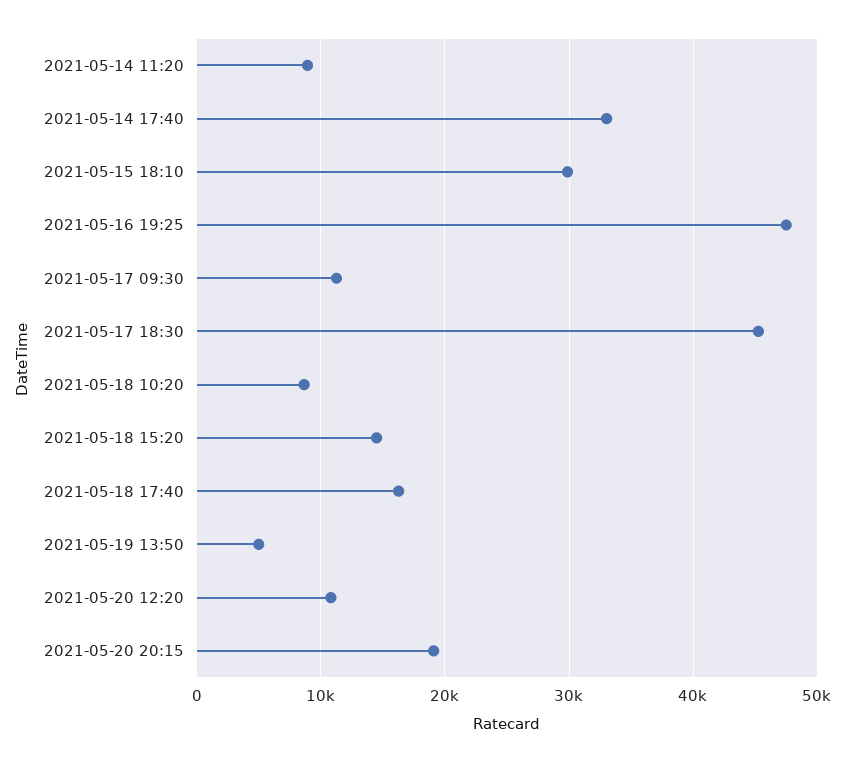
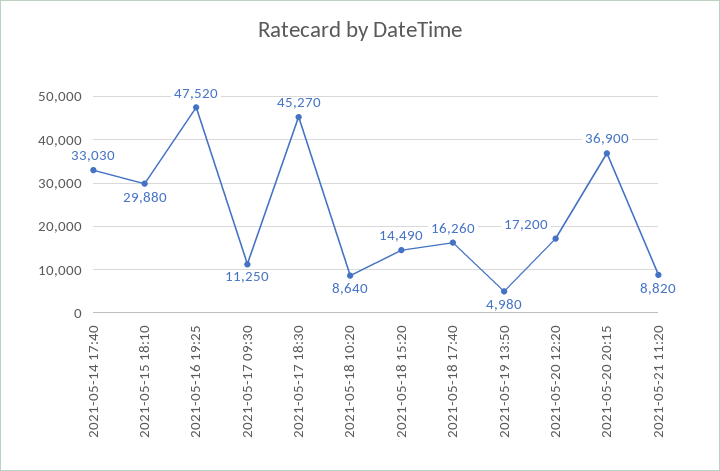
2021-05-14 11:20: 9000 -> none
2021-05-20 12:20: 11000 -> 17200
2021-05-20 20:15: 19000 -> 36900
2021-05-21 11:20: none -> 8820

